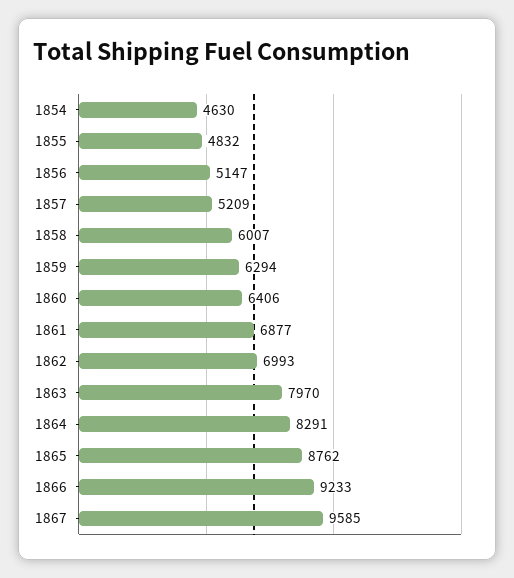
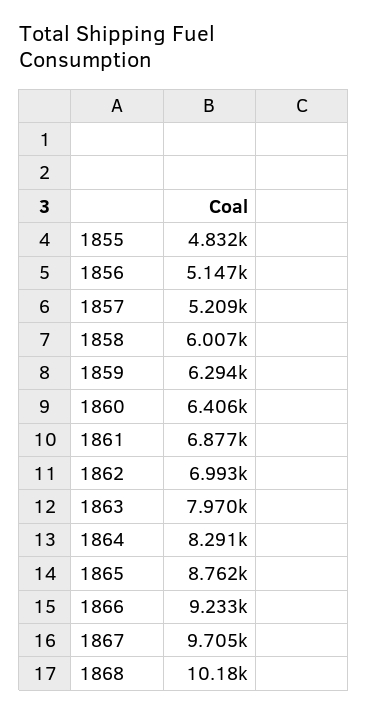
1854: 4630 -> none
1867: 9585 -> 9705
1868: none -> 10180

